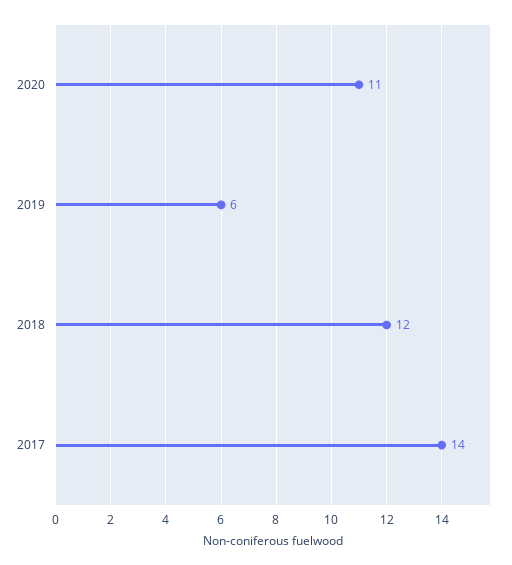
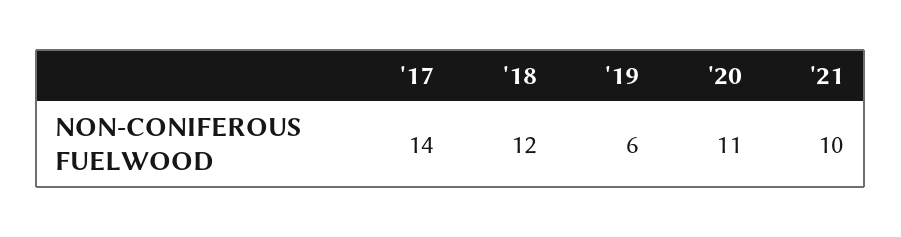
'21: none -> 10

